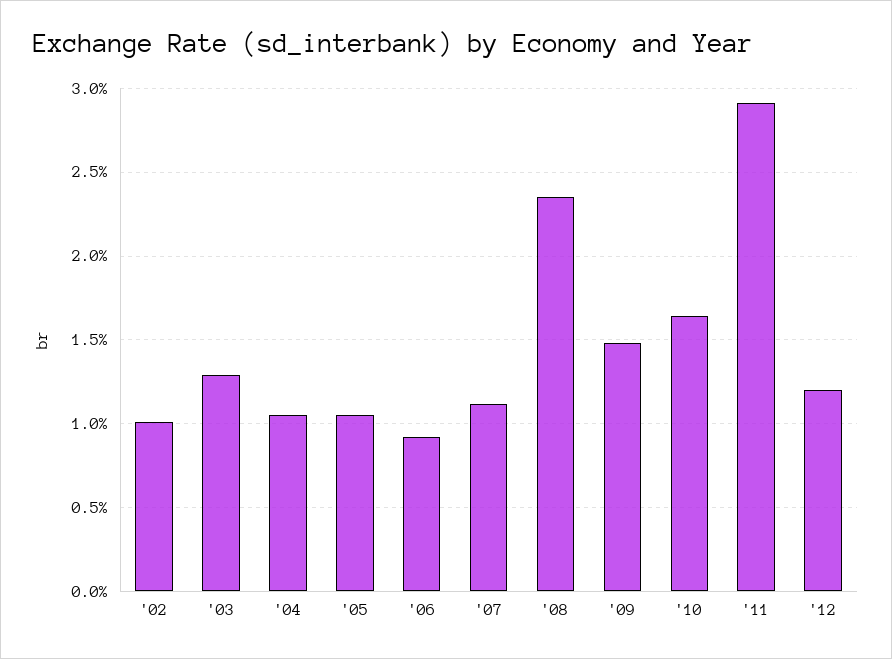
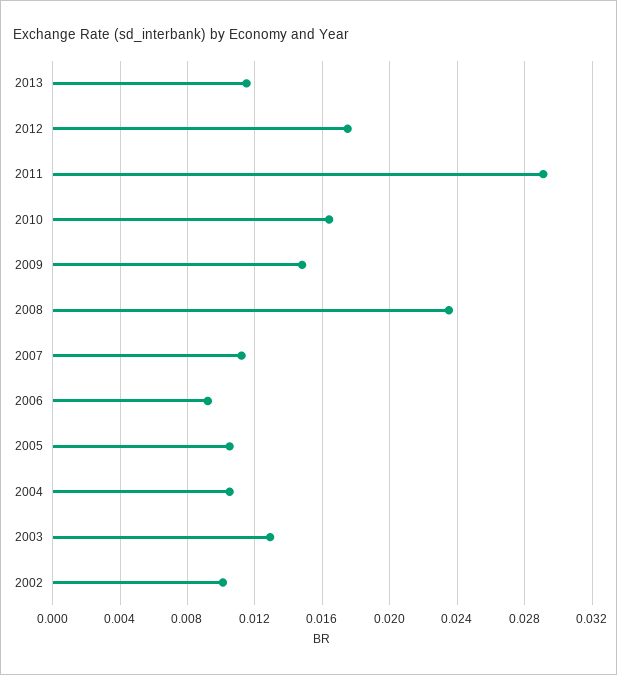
'12: 0.012 -> 0.0175
2013: none -> 0.0115

